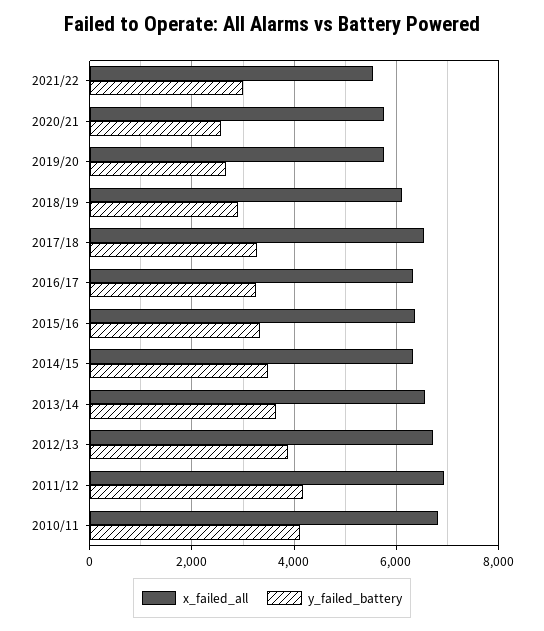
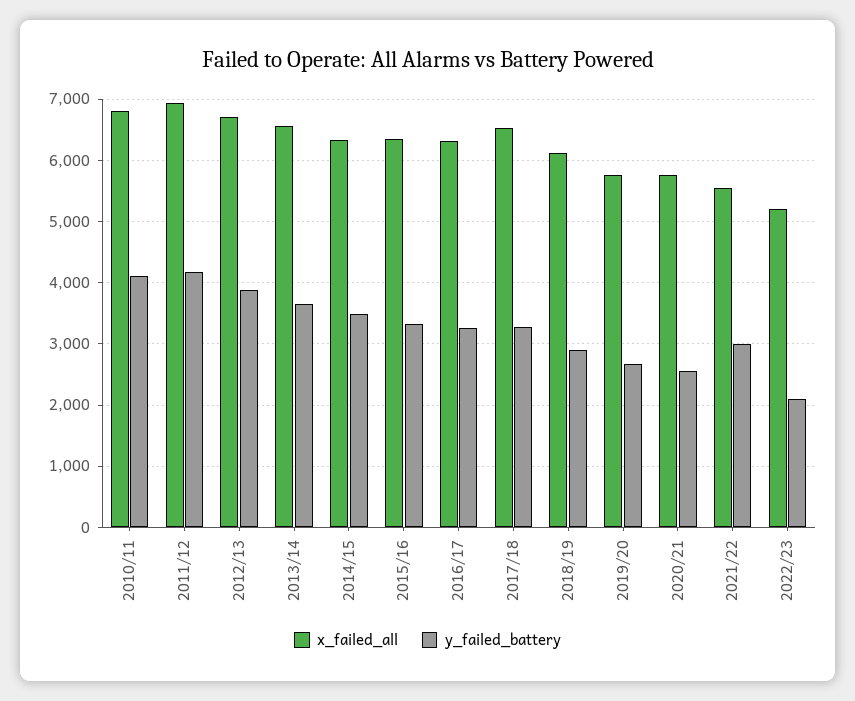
x_failed_all, 2022/23: none -> 5200
y_failed_battery, 2022/23: none -> 2100

